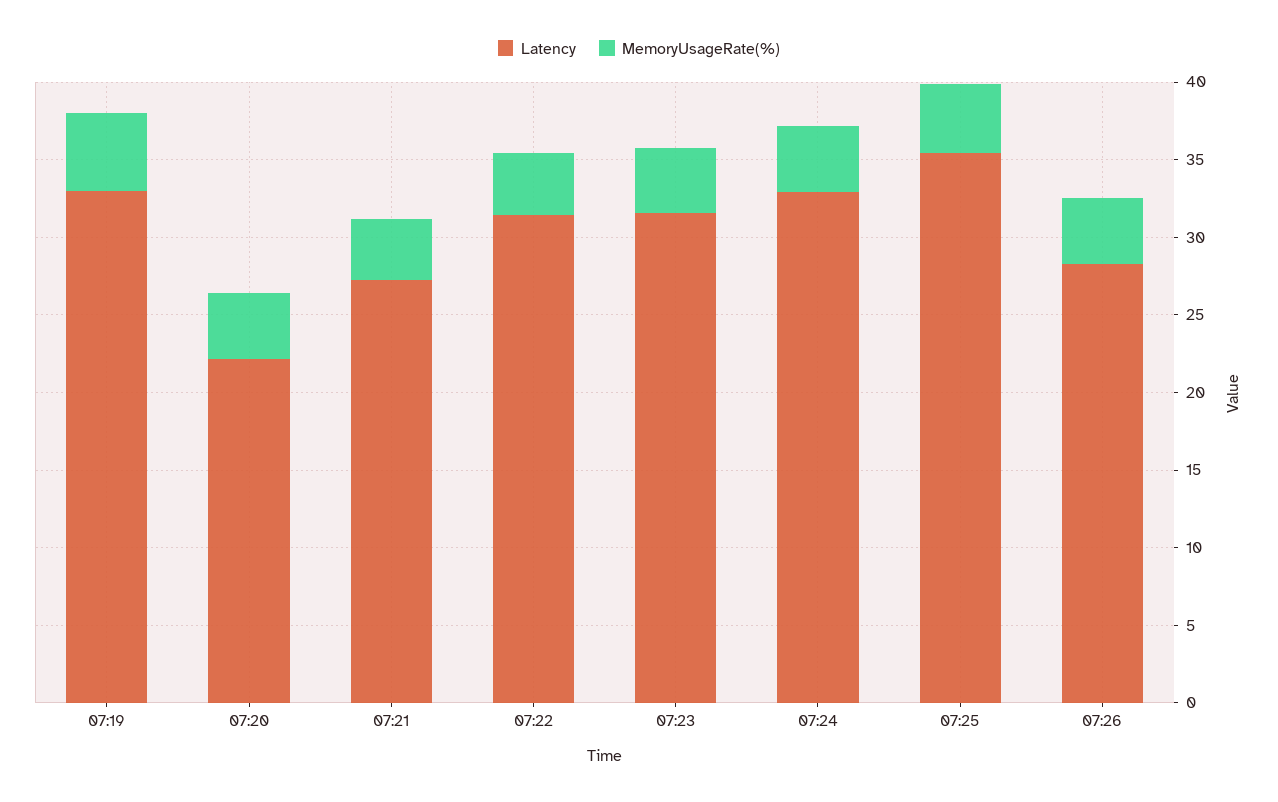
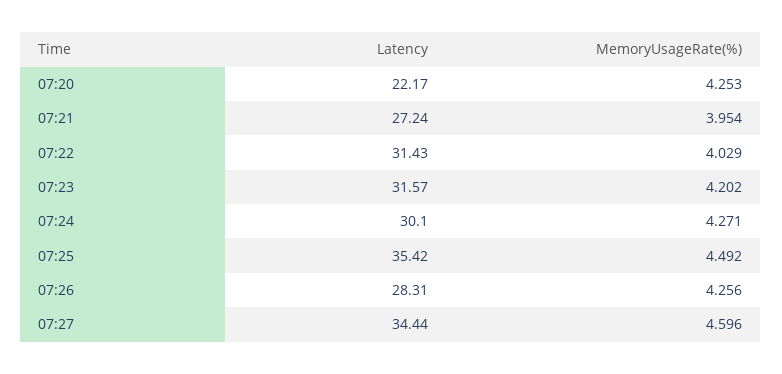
Latency, 07:19: 33 -> none
MemoryUsageRate(%), 07:19: 5 -> none
Latency, 07:24: 33 -> 30.1
Latency, 07:27: none -> 34.44
MemoryUsageRate(%), 07:27: none -> 4.596

